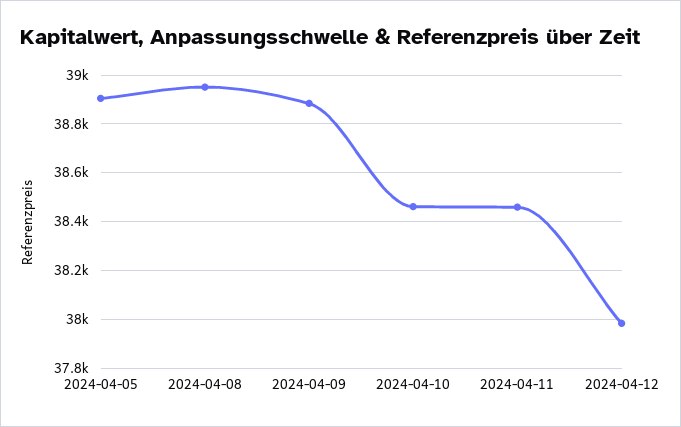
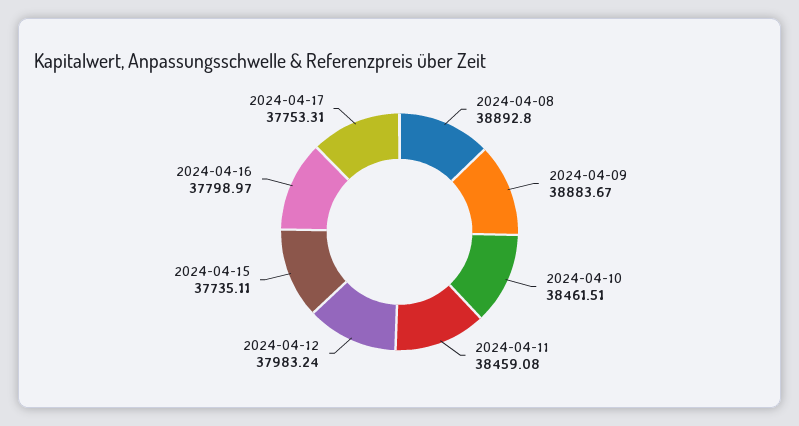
2024-04-05: 38900 -> none
2024-04-08: 38950 -> 38892.8
2024-04-15: none -> 37735.11
2024-04-16: none -> 37798.97
2024-04-17: none -> 37753.31

